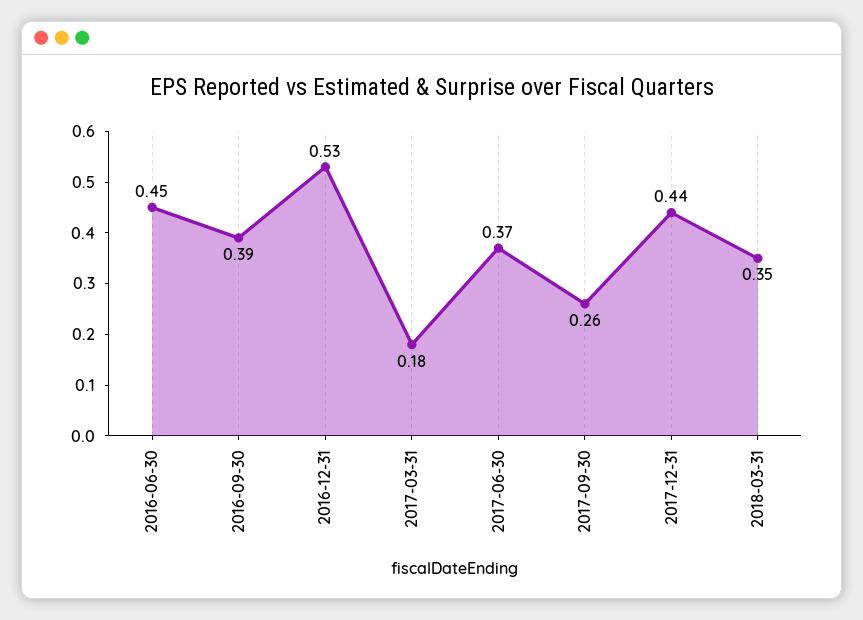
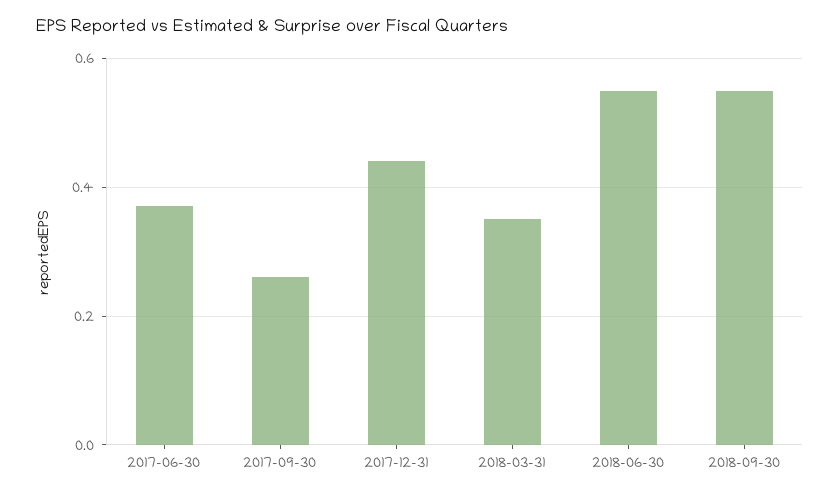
2016-06-30: 0.45 -> none
2016-09-30: 0.39 -> none
2016-12-31: 0.53 -> none
2017-03-31: 0.18 -> none
2018-06-30: none -> 0.55
2018-09-30: none -> 0.55

